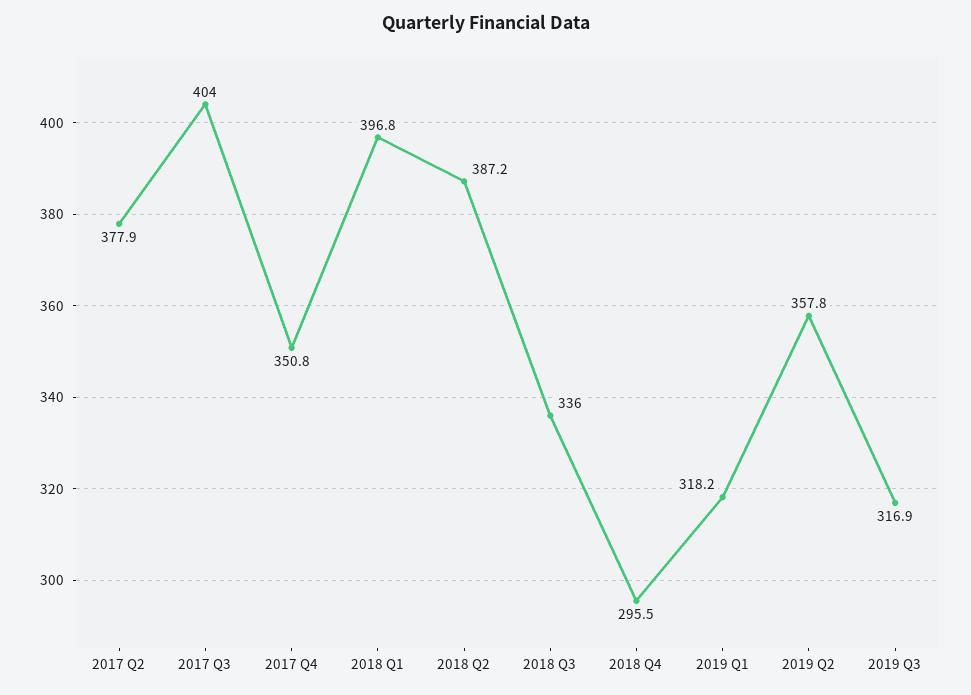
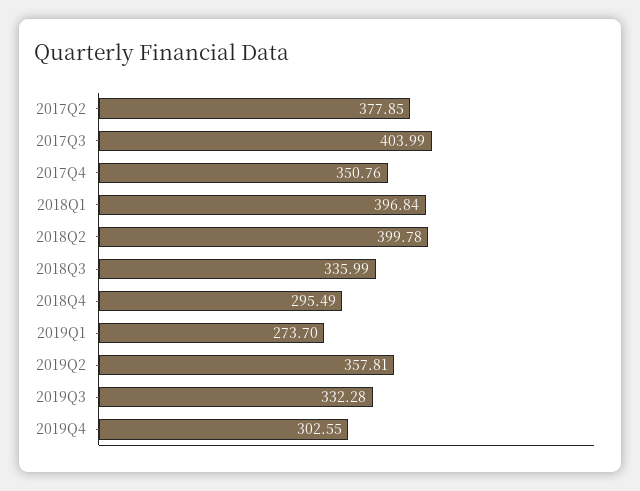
2018 Q2: 387.2 -> 399.78
2019 Q1: 318.2 -> 273.7
2019 Q3: 316.9 -> 332.28
2019Q4: none -> 302.55

